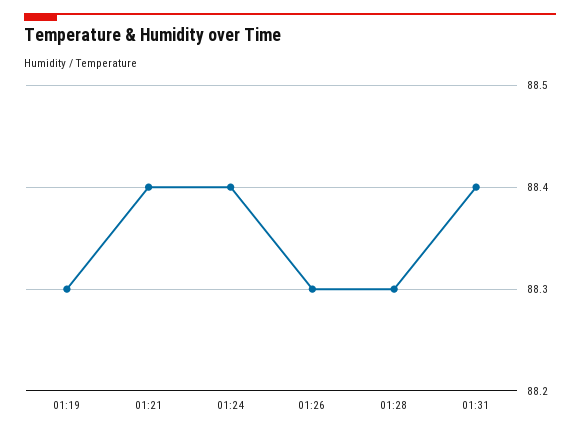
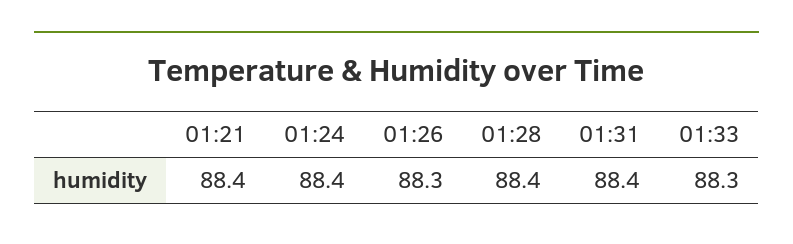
01:19: 88.3 -> none
01:28: 88.3 -> 88.4
01:33: none -> 88.3

